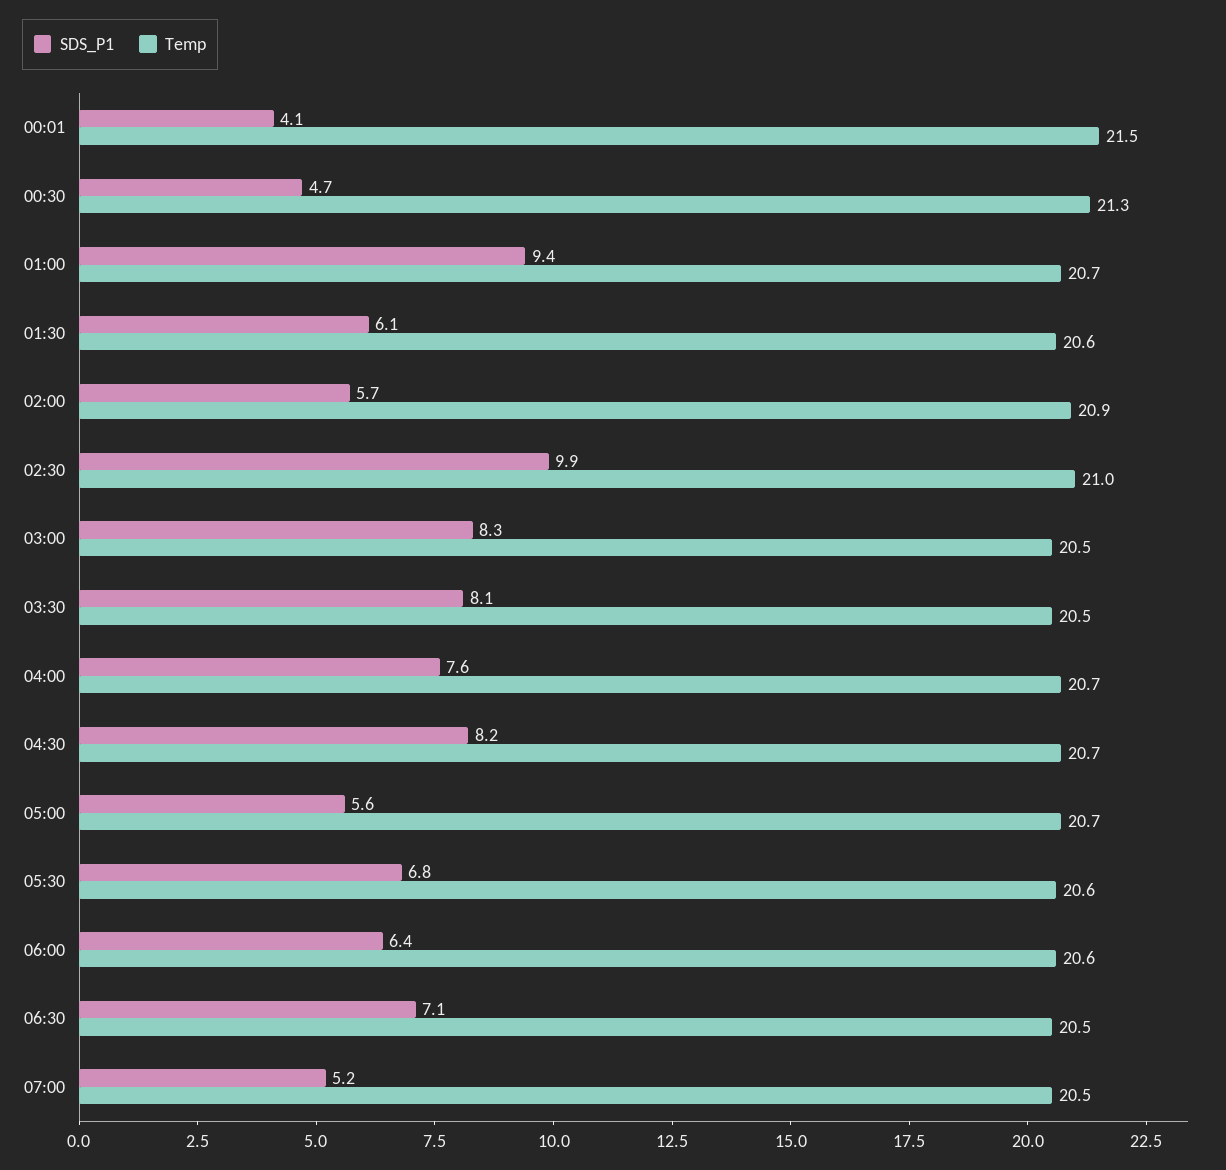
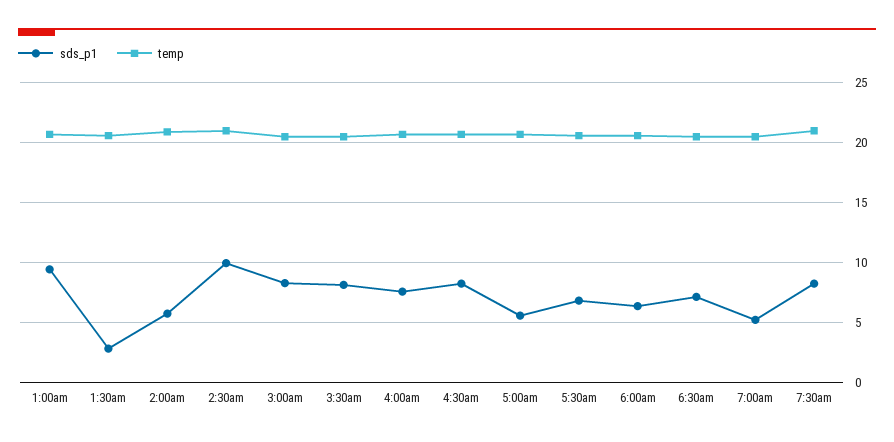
SDS_P1, 00:01: 4.1 -> none
Temp, 00:01: 21.5 -> none
SDS_P1, 00:30: 4.7 -> none
Temp, 00:30: 21.3 -> none
SDS_P1, 01:30: 6.1 -> 3
SDS_P1, 7:30am: none -> 8
Temp, 7:30am: none -> 21

